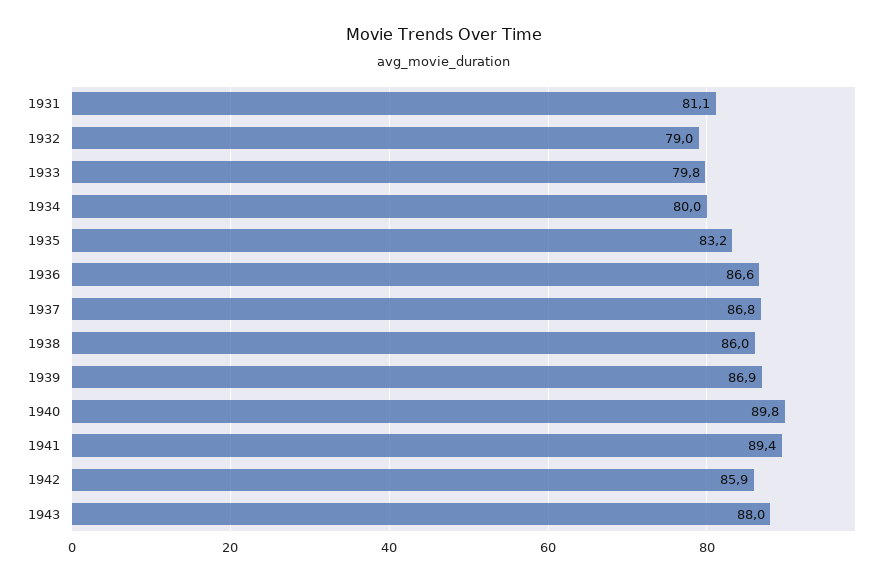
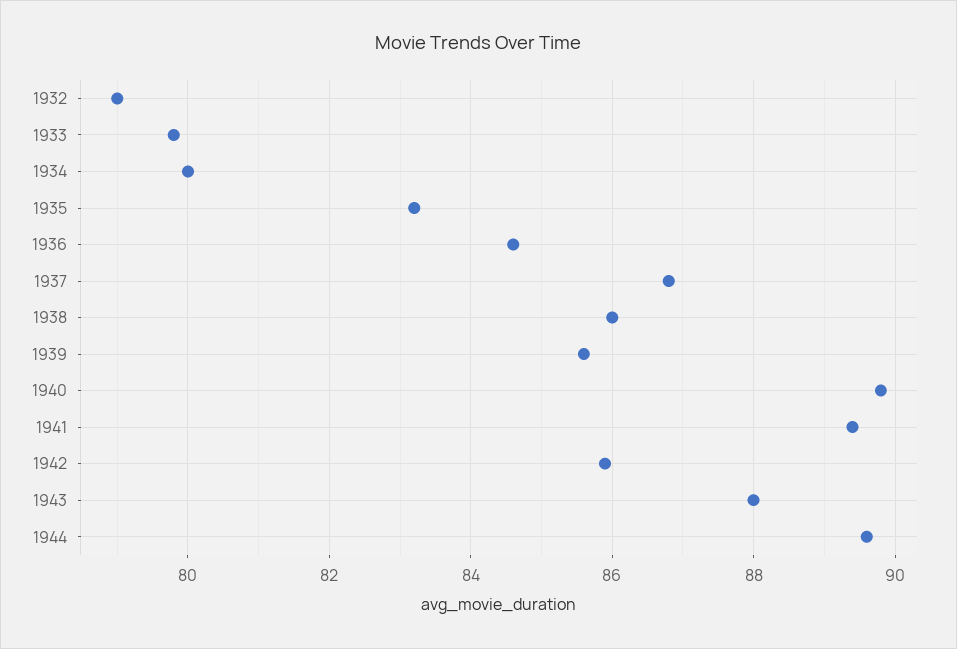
1931: 81.1 -> none
1936: 86.6 -> 84.5
1939: 86.9 -> 85.5
1944: none -> 89.5

